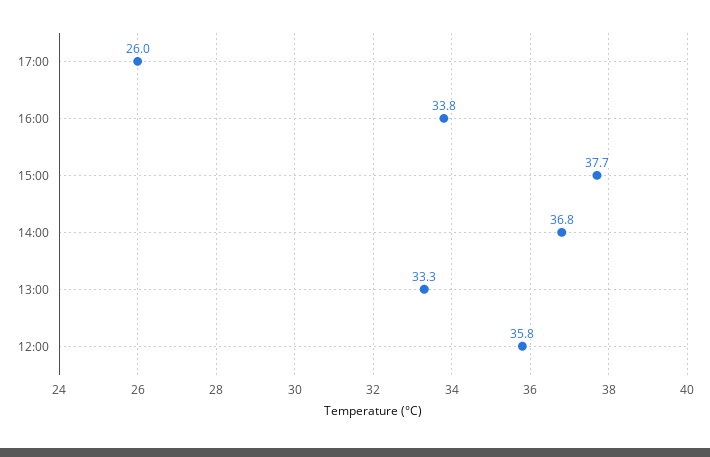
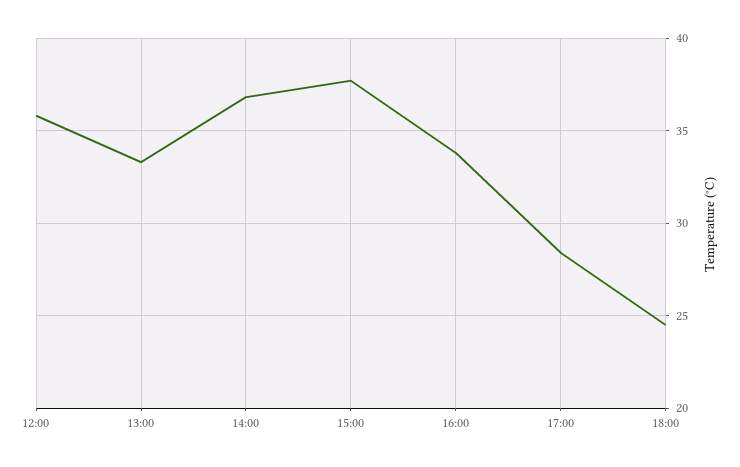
17:00: 26 -> 28.5
18:00: none -> 24.5

